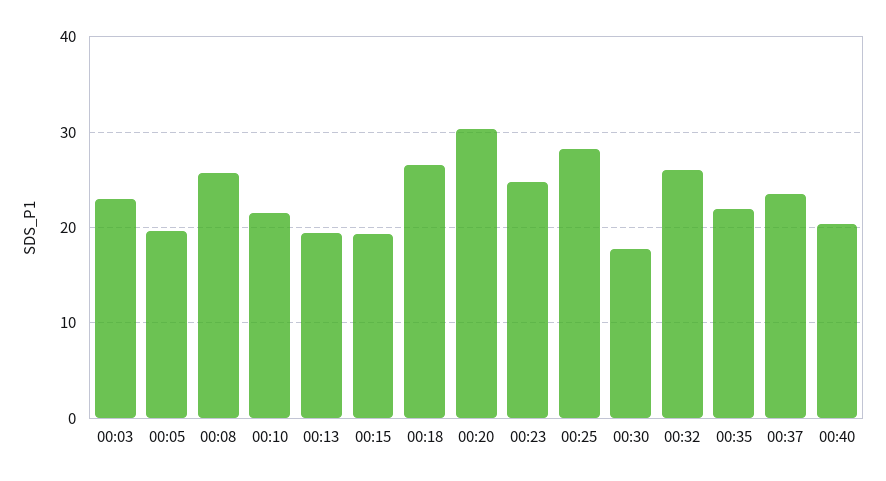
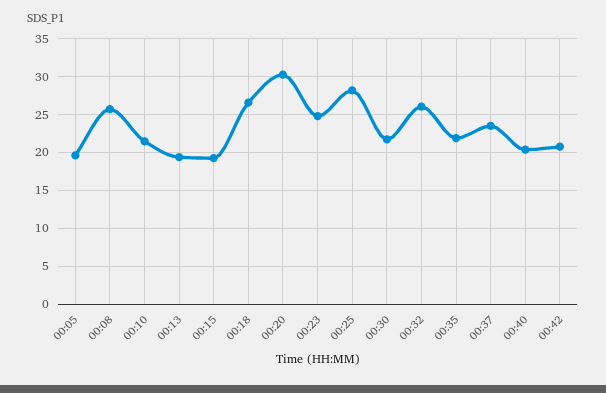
00:03: 23 -> none
00:30: 18 -> 22
00:42: none -> 21

